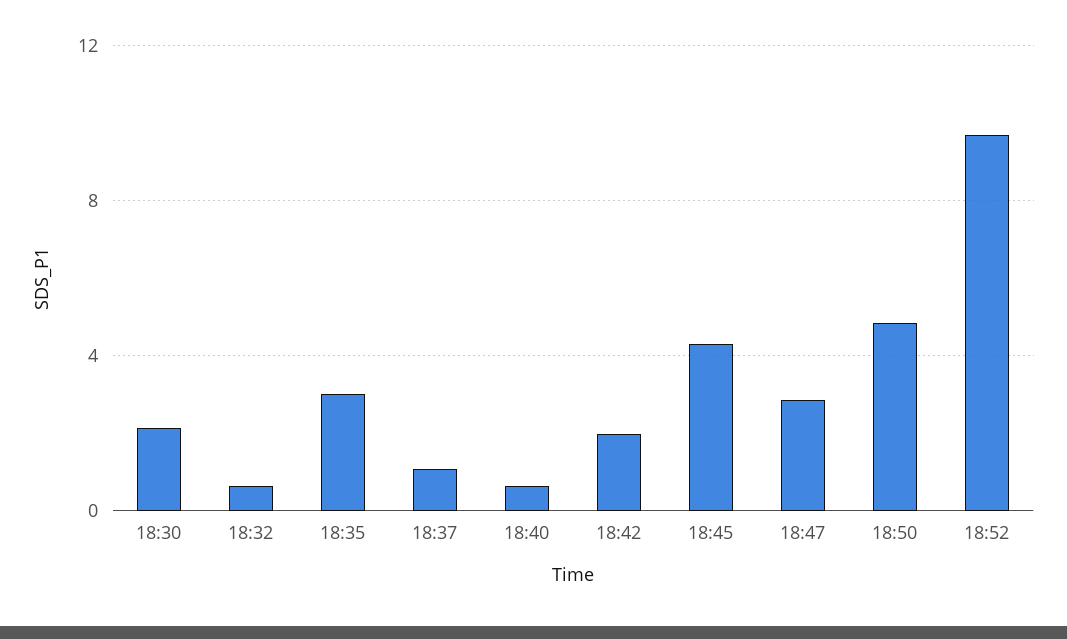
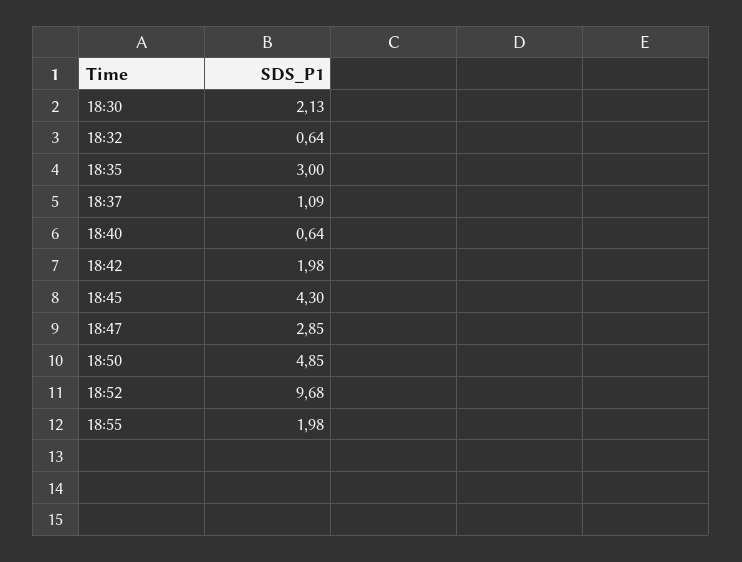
18:55: none -> 1.98

